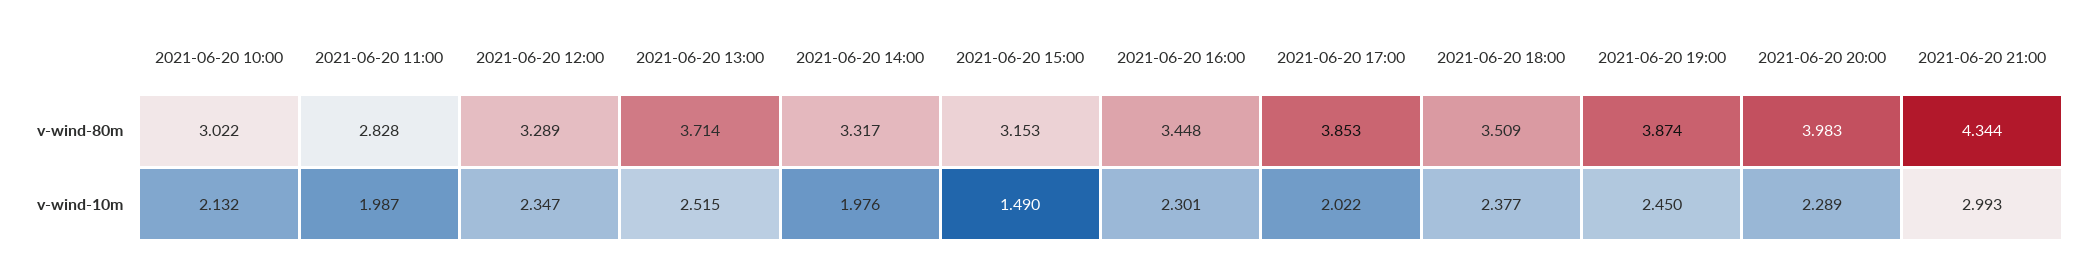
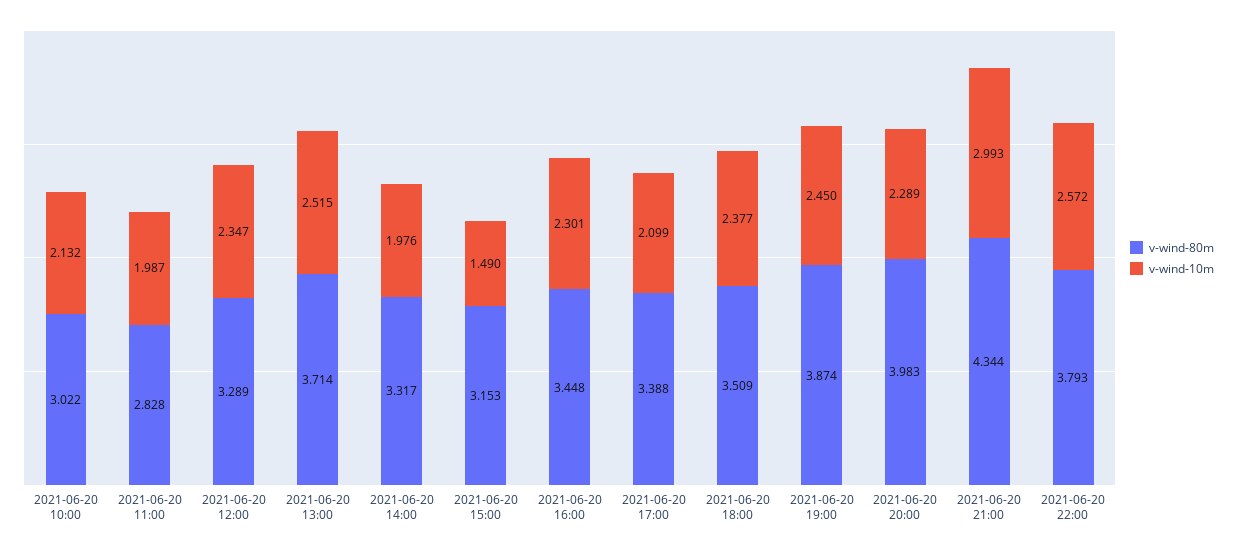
v-wind-80m, 2021-06-20 17:00: 3.853 -> 3.388
v-wind-10m, 2021-06-20 17:00: 2.022 -> 2.099
v-wind-80m, 2021-06-20 22:00: none -> 3.793
v-wind-10m, 2021-06-20 22:00: none -> 2.572

